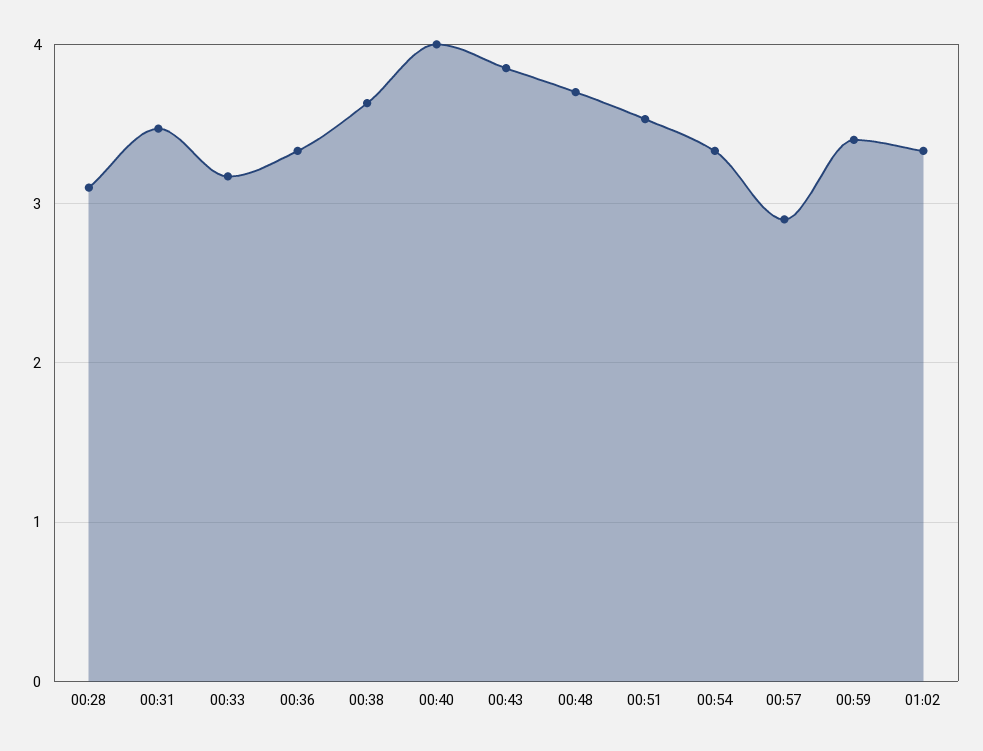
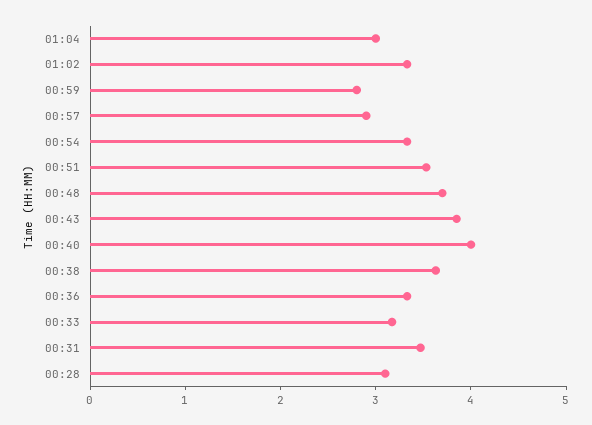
00:59: 3.4 -> 2.8
01:04: none -> 3

